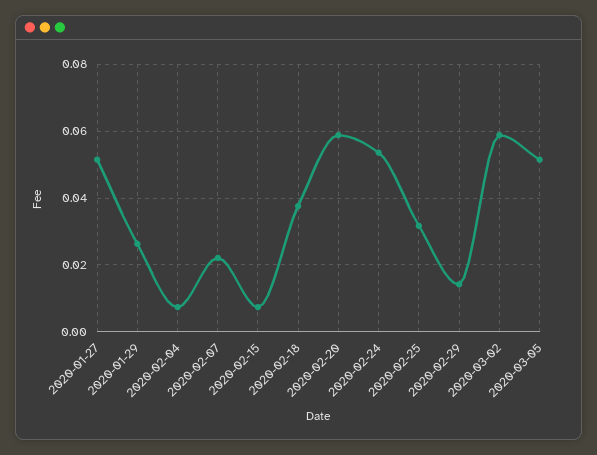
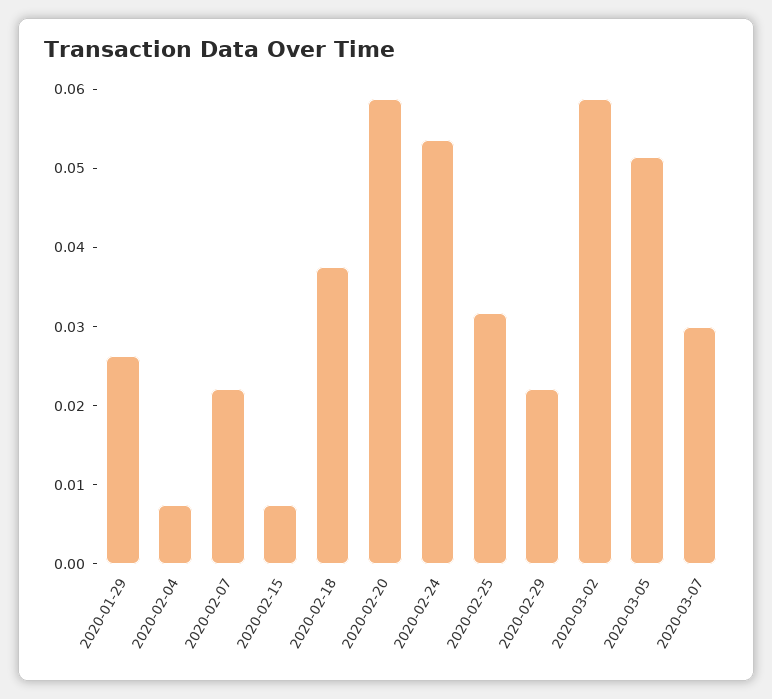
2020-01-27: 0.052 -> none
2020-02-29: 0.014 -> 0.022
2020-03-07: none -> 0.03

